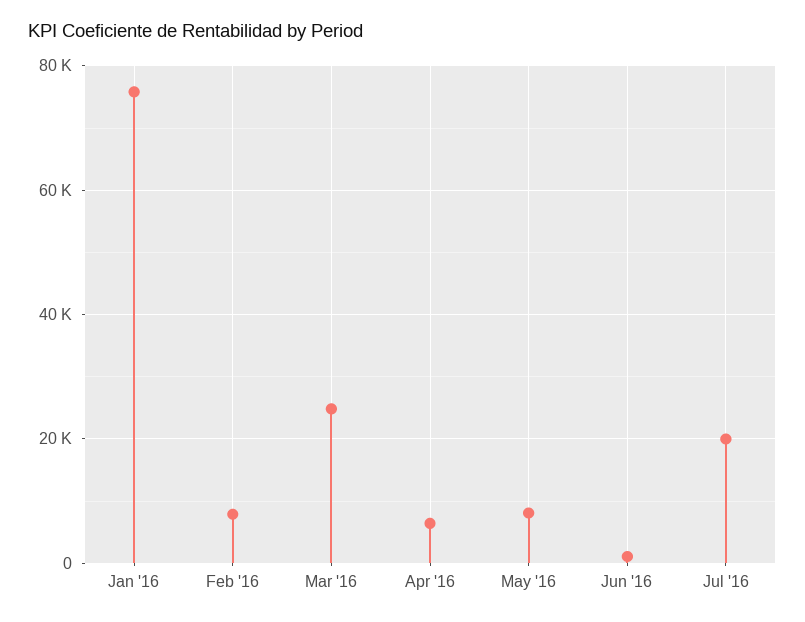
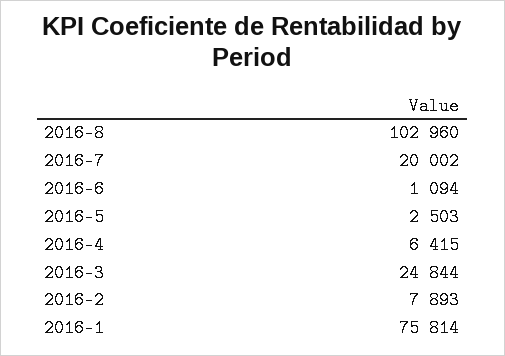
May '16: 8000 -> 2503
2016-8: none -> 102960

